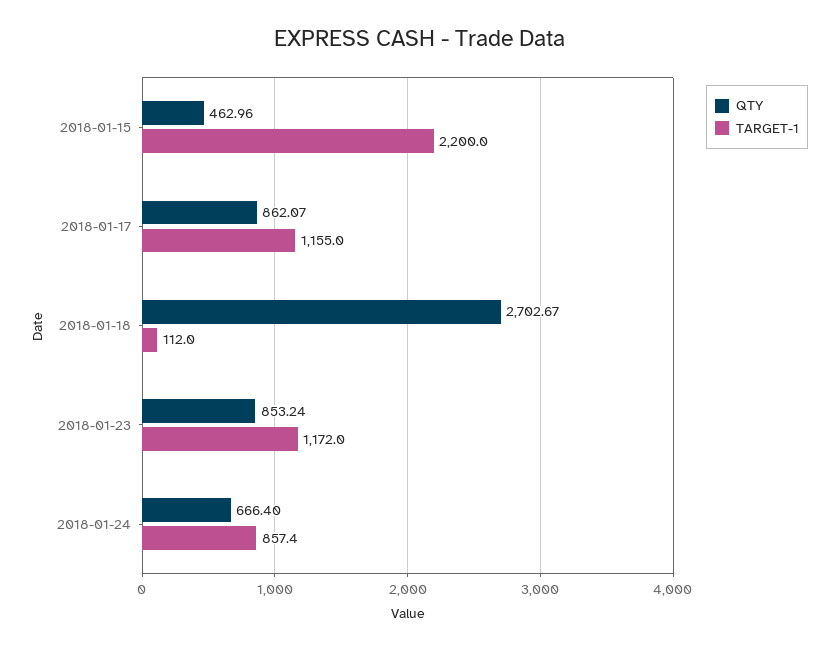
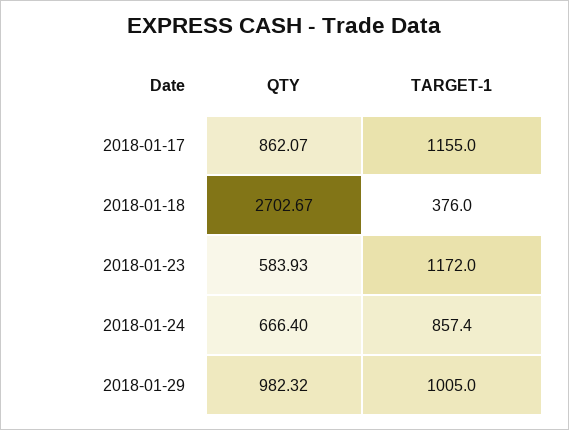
QTY, 2018-01-15: 462.96 -> none
TARGET-1, 2018-01-15: 2200 -> none
TARGET-1, 2018-01-18: 112 -> 376
QTY, 2018-01-23: 853.24 -> 583.93
QTY, 2018-01-29: none -> 982.32
TARGET-1, 2018-01-29: none -> 1005

